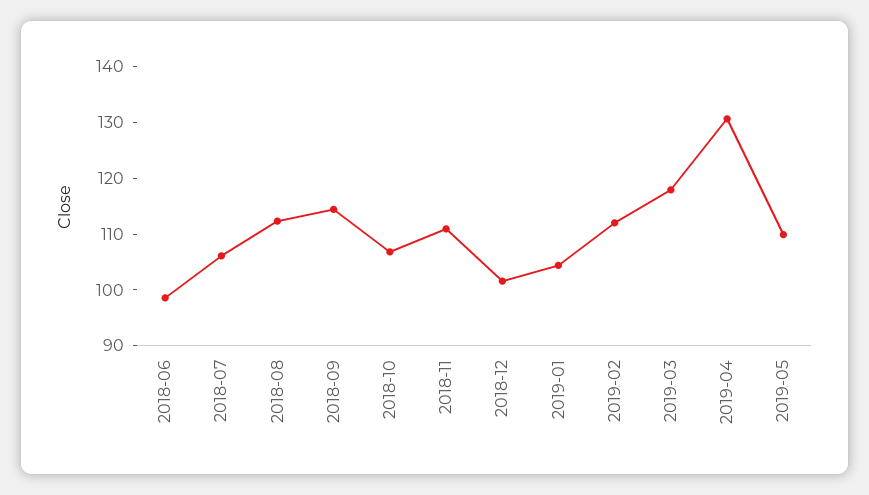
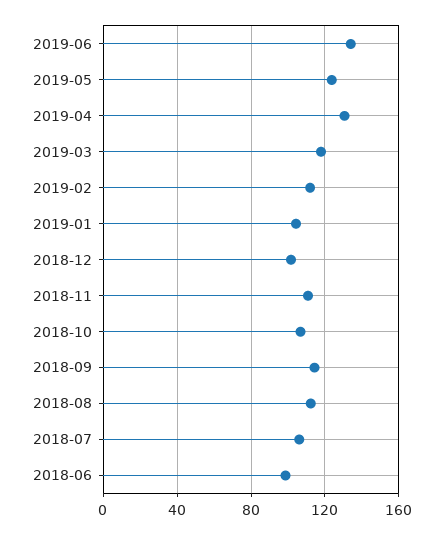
2019-05: 110 -> 125
2019-06: none -> 135

